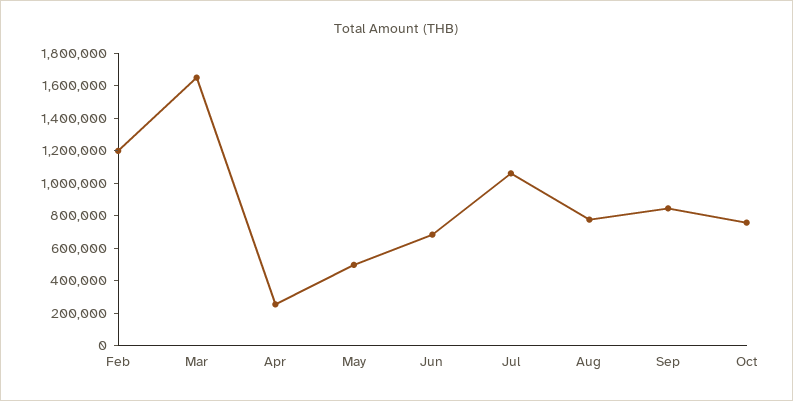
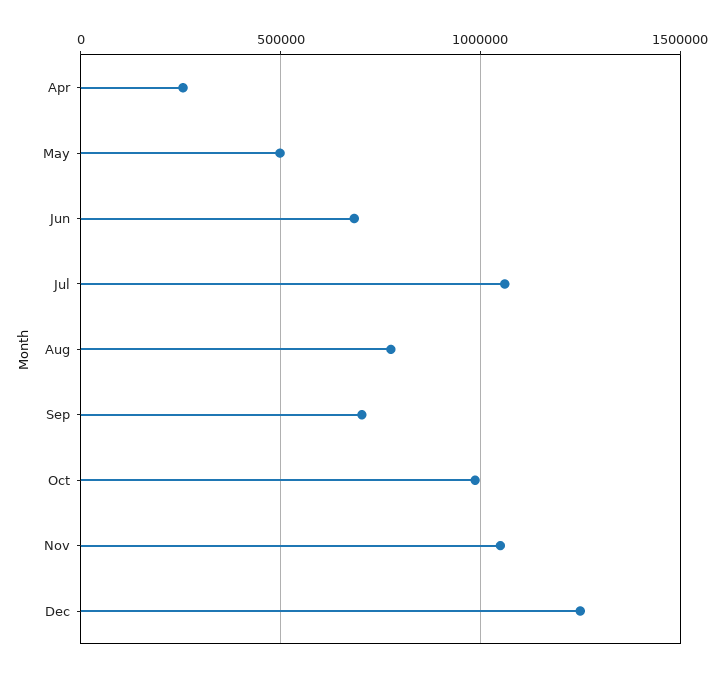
Feb: 1200000 -> none
Mar: 1650000 -> none
Sep: 850000 -> 700000
Oct: 750000 -> 1000000
Nov: none -> 1050000
Dec: none -> 1250000

